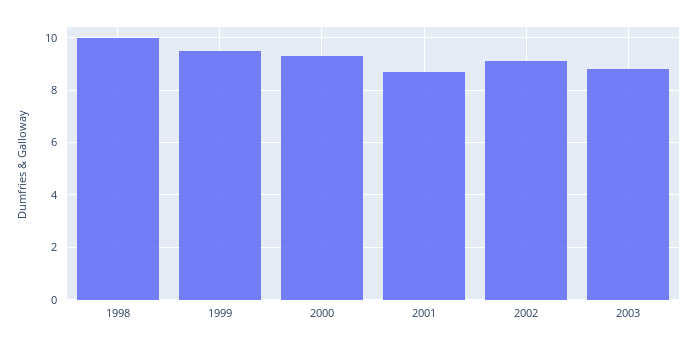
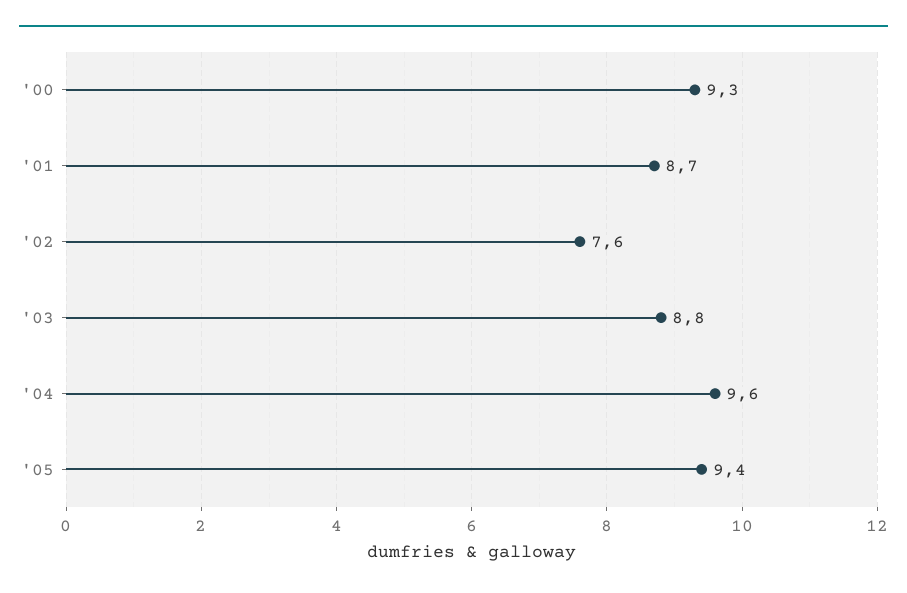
1998: 10 -> none
1999: 9.5 -> none
2002: 9 -> 7.6
'04: none -> 9.6
'05: none -> 9.4

